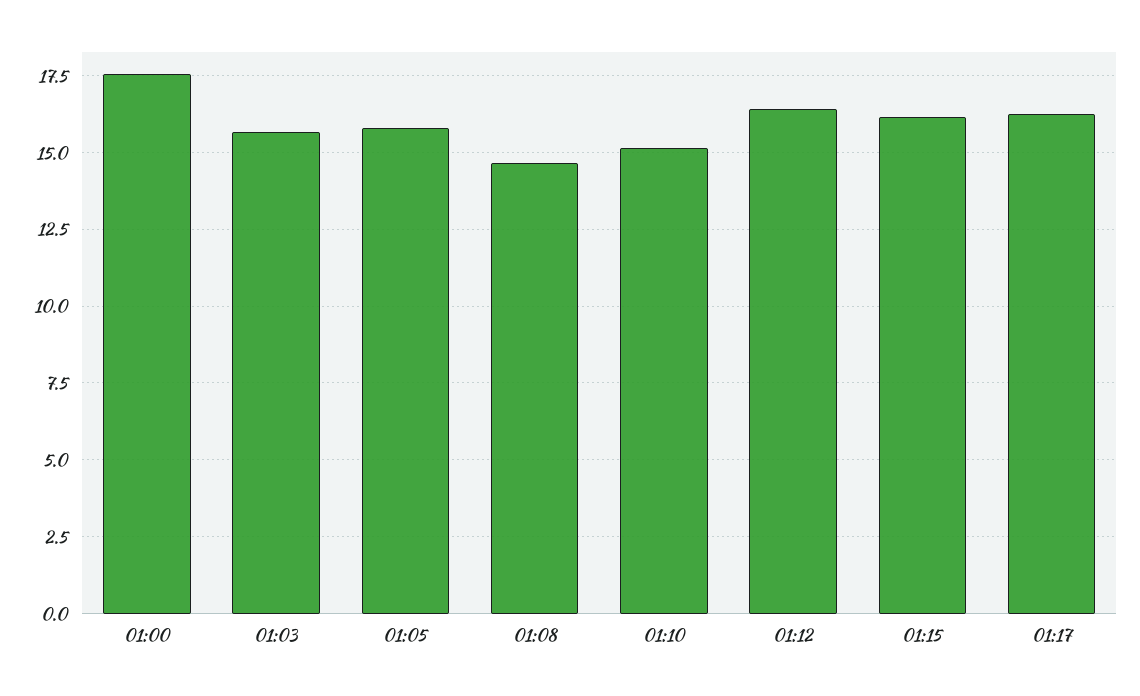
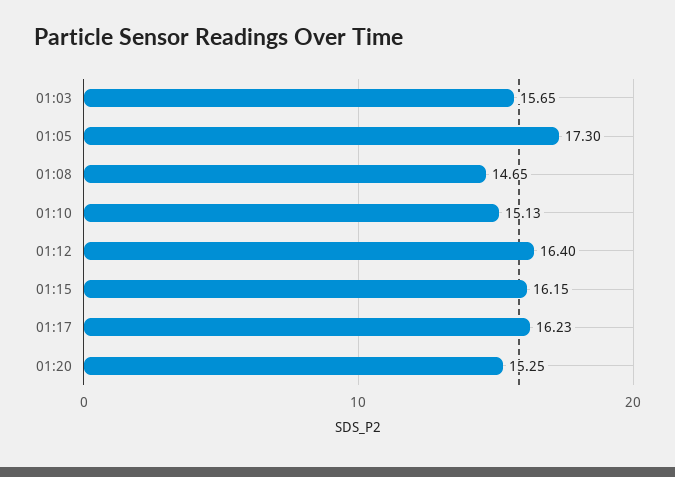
01:00: 17.5 -> none
01:05: 15.75 -> 17.3
01:20: none -> 15.25

